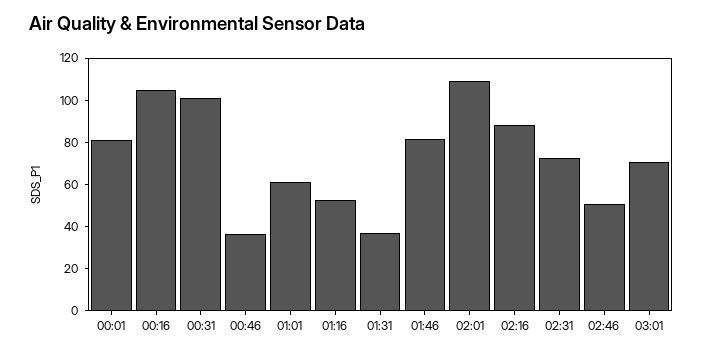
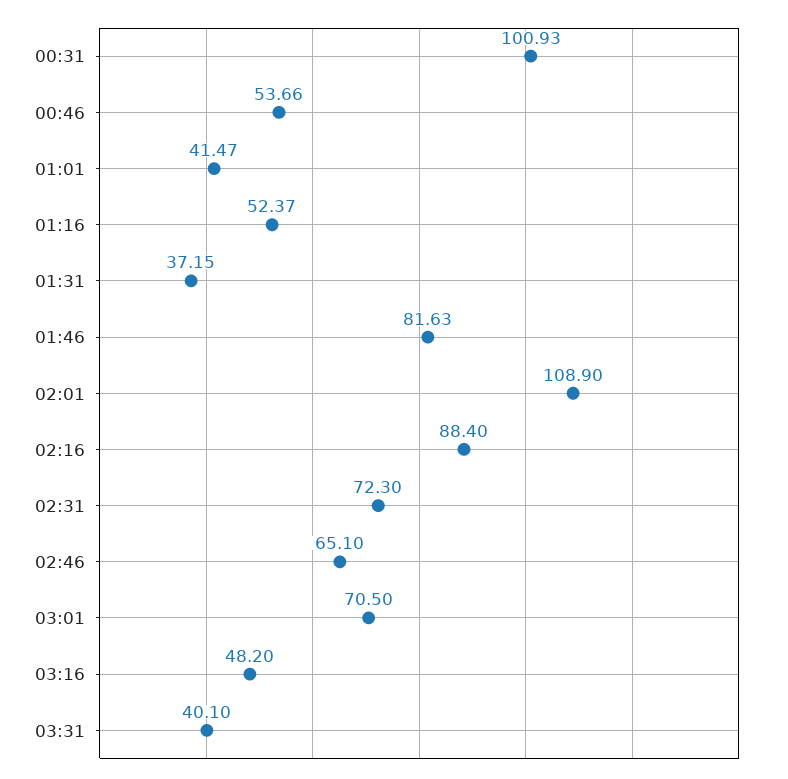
00:01: 80 -> none
00:16: 105 -> none
00:46: 35 -> 53.66
01:01: 60 -> 41.47
02:46: 50 -> 65.1
03:16: none -> 48.2
03:31: none -> 40.1

